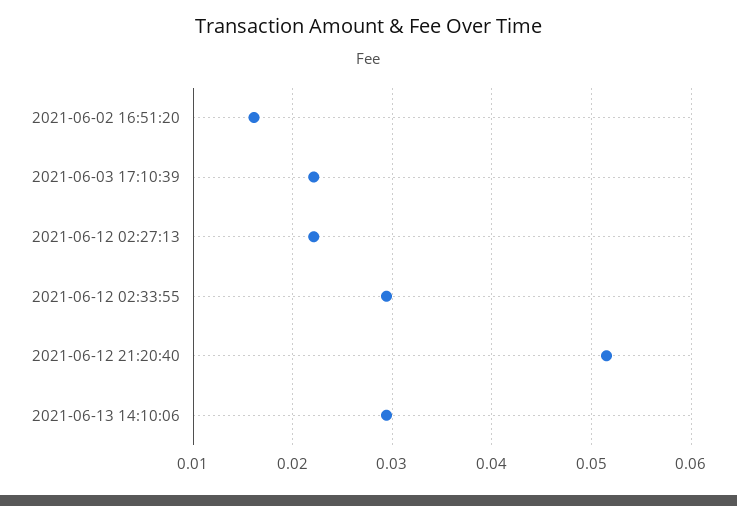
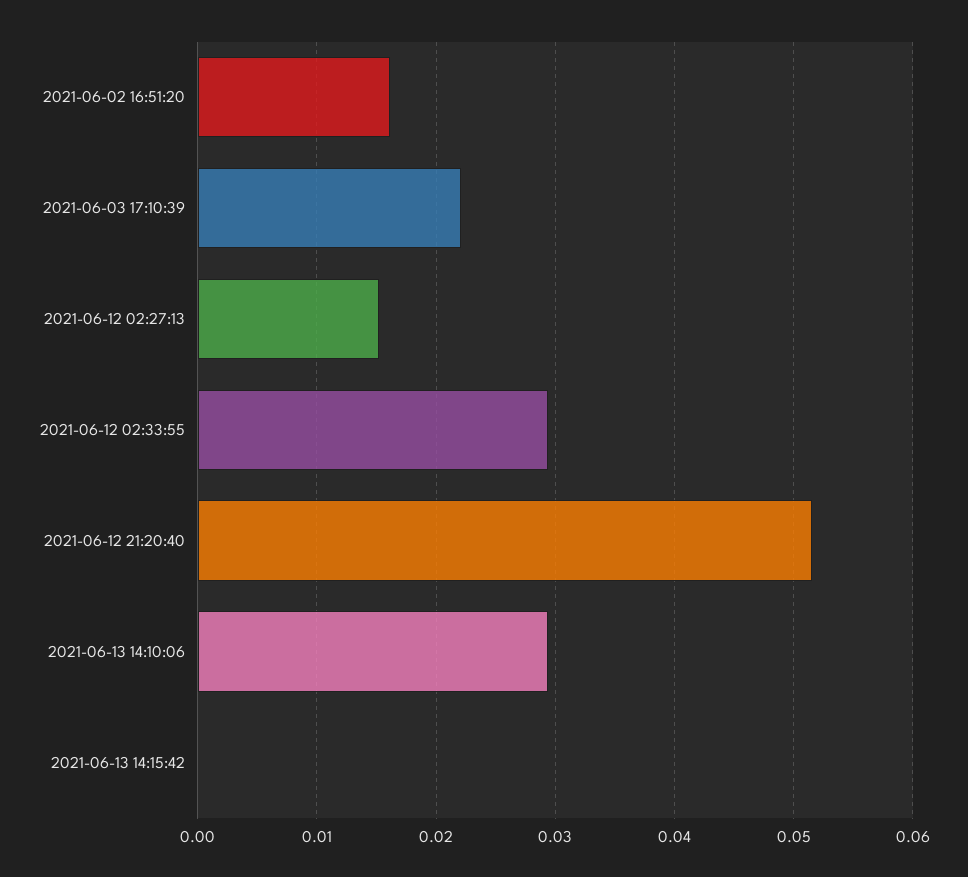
2021-06-12 02:27:13: 0.022 -> 0.015
2021-06-13 14:15:42: none -> 0

